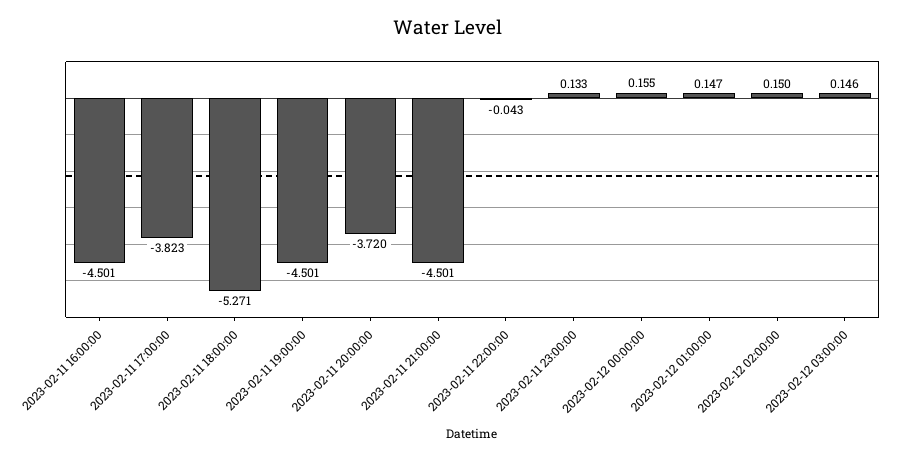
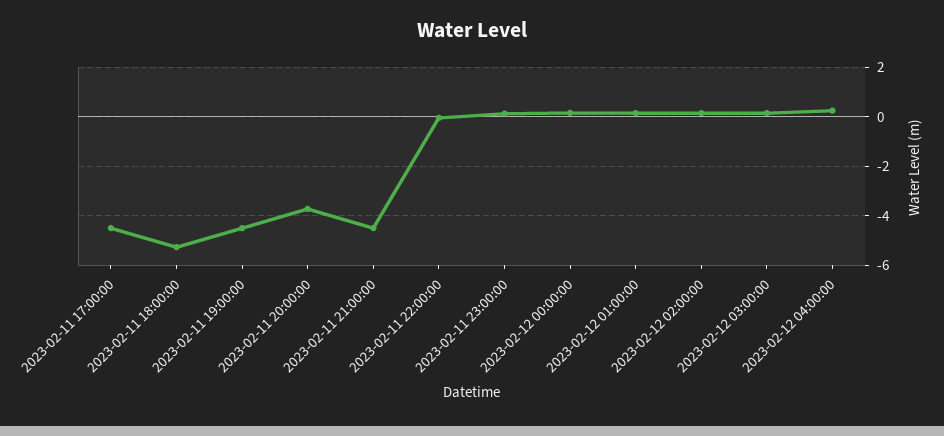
2023-02-11 16:00:00: -4.501 -> none
2023-02-11 17:00:00: -3.823 -> -4.5
2023-02-12 04:00:00: none -> 0.25

